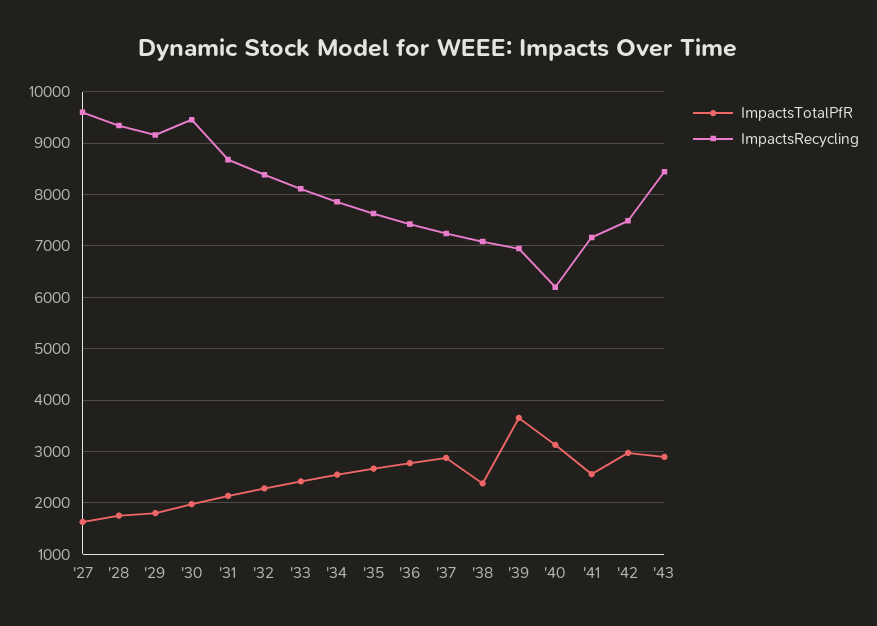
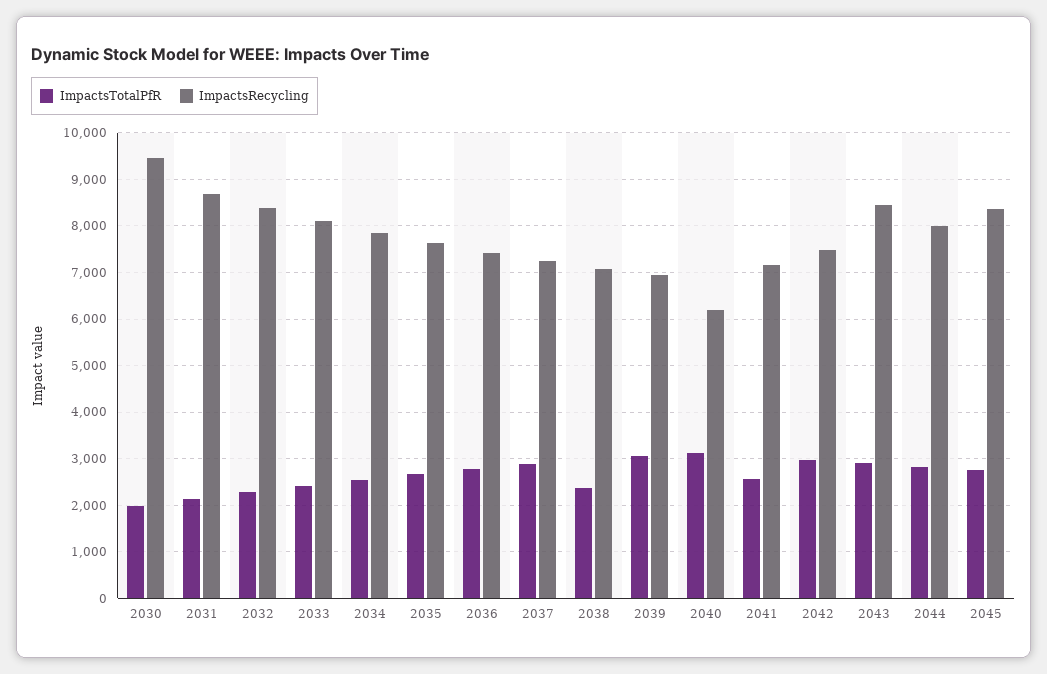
ImpactsTotalPfR, '27: 1600 -> none
ImpactsRecycling, '27: 9600 -> none
ImpactsTotalPfR, '28: 1800 -> none
ImpactsRecycling, '28: 9400 -> none
ImpactsTotalPfR, '29: 1800 -> none
ImpactsRecycling, '29: 9200 -> none
ImpactsTotalPfR, '39: 3600 -> 3000
ImpactsTotalPfR, 2044: none -> 2800
ImpactsRecycling, 2044: none -> 8000
ImpactsTotalPfR, 2045: none -> 2800
ImpactsRecycling, 2045: none -> 8400

